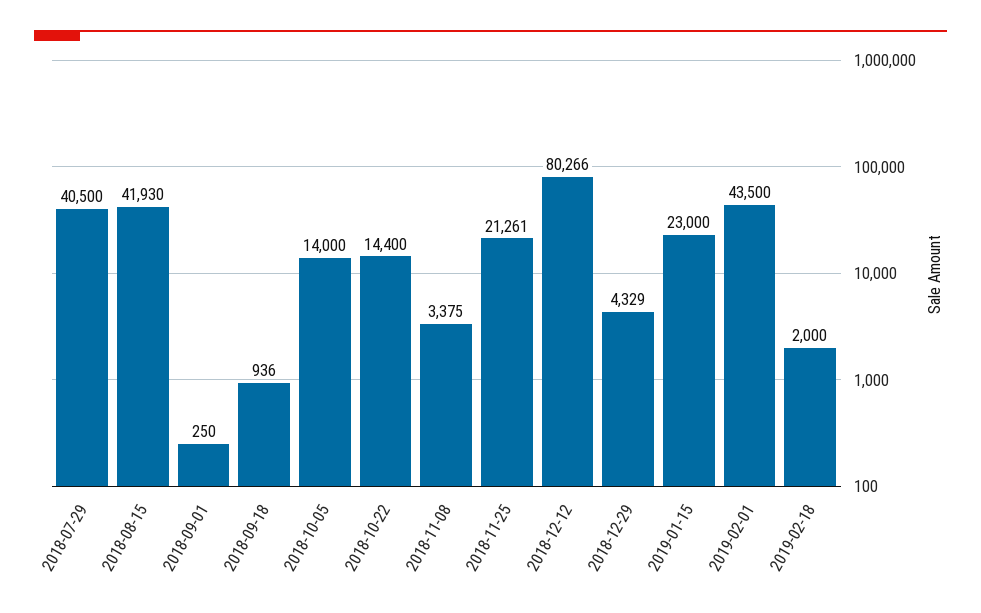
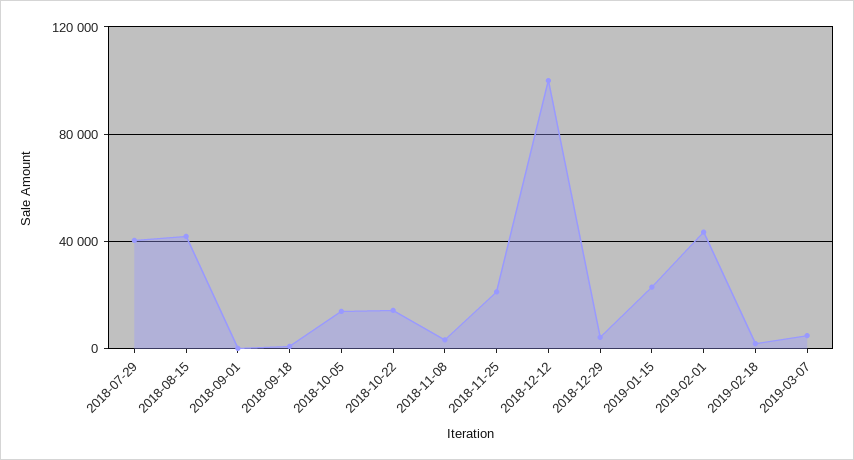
2018-12-12: 80266 -> 100000
2019-03-07: none -> 5000

